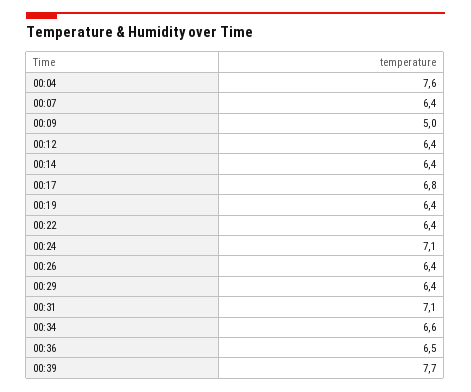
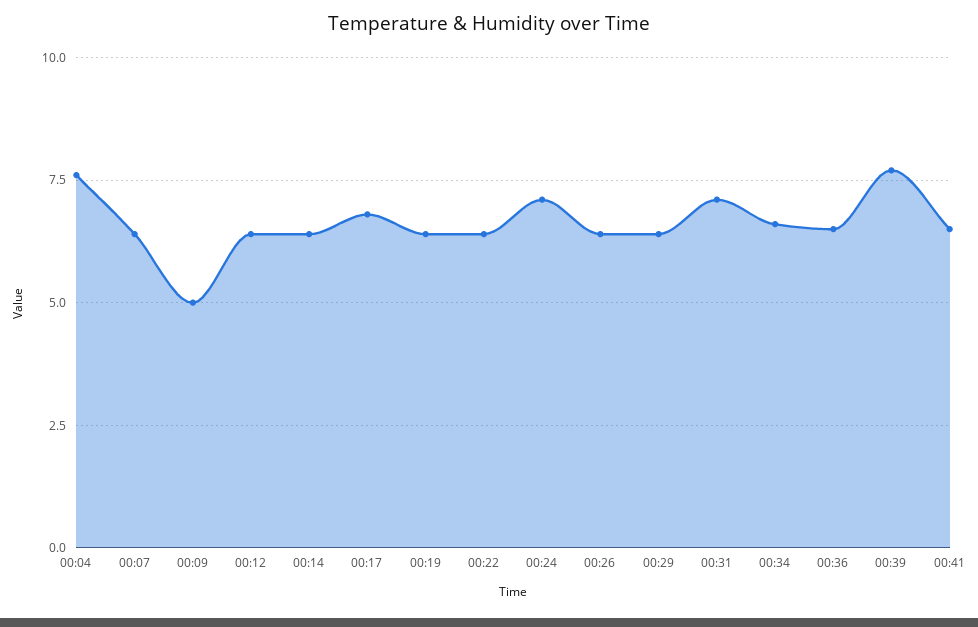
00:41: none -> 6.5

